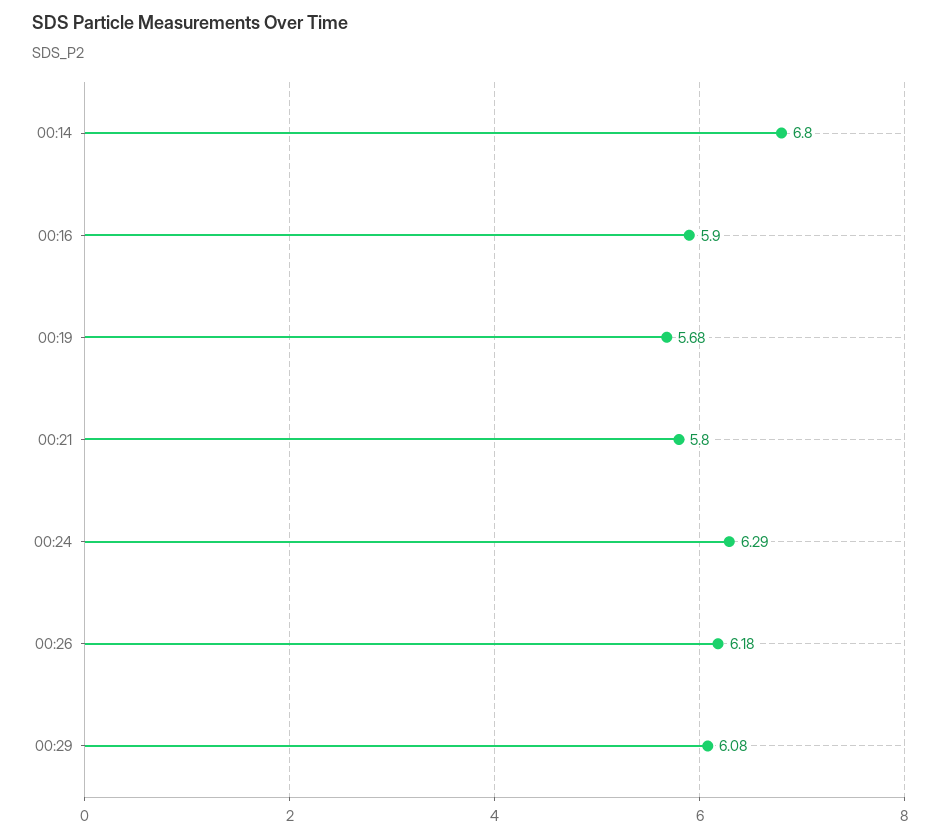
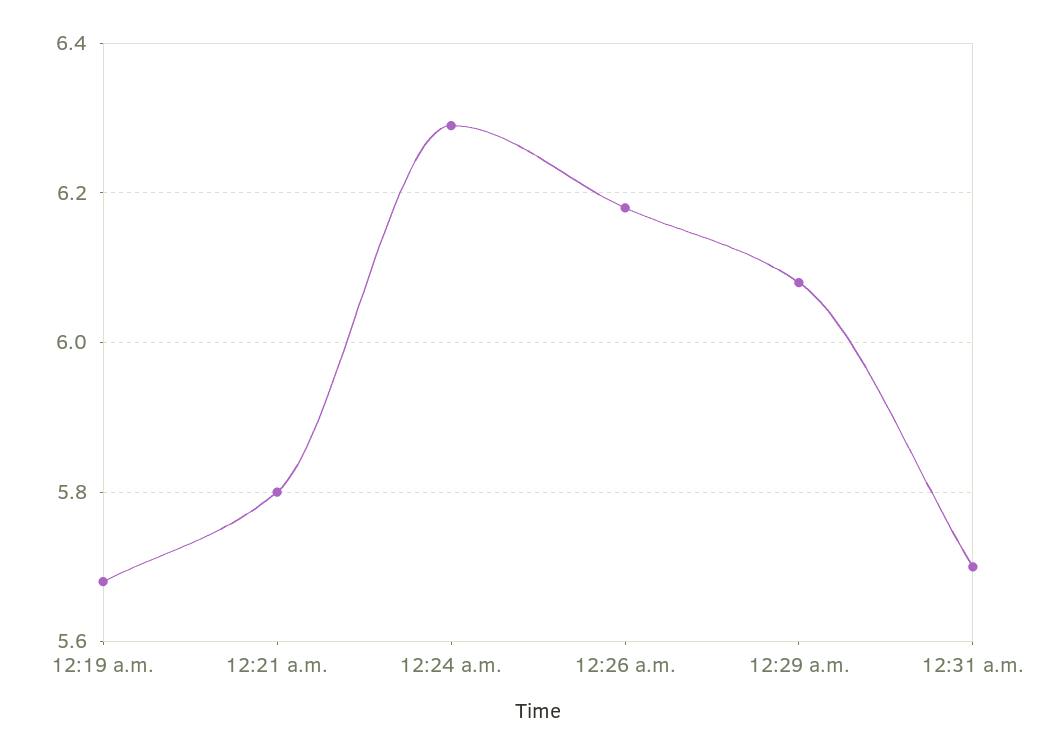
00:14: 6.8 -> none
00:16: 5.9 -> none
12:31 a.m.: none -> 5.7

